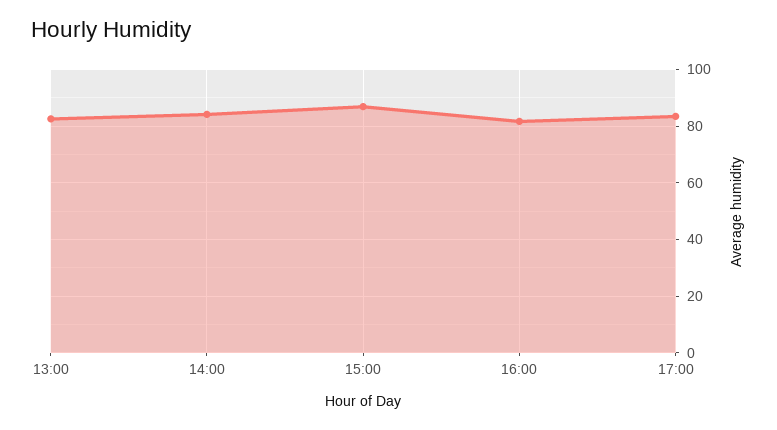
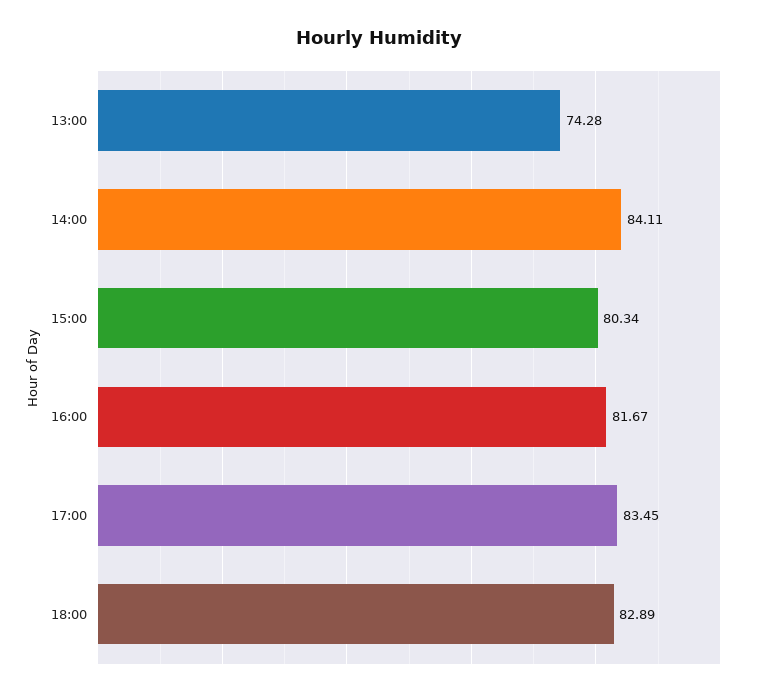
13:00: 82.5 -> 74.28
15:00: 87.5 -> 80.34
18:00: none -> 82.89

